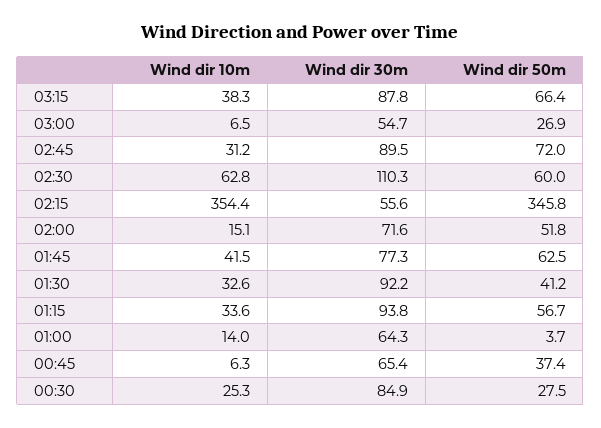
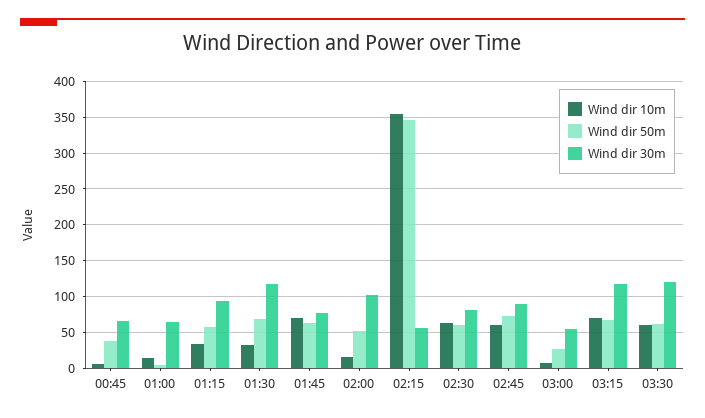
Wind dir 10m, 03:15: 38.3 -> 70
Wind dir 30m, 03:15: 87.8 -> 120
Wind dir 10m, 02:45: 31.2 -> 60
Wind dir 30m, 02:30: 110.3 -> 80
Wind dir 30m, 02:00: 71.6 -> 100
Wind dir 10m, 01:45: 41.5 -> 70
Wind dir 30m, 01:30: 92.2 -> 120
Wind dir 50m, 01:30: 41.2 -> 70
Wind dir 10m, 00:30: 25.3 -> none
Wind dir 30m, 00:30: 84.9 -> none
Wind dir 50m, 00:30: 27.5 -> none
Wind dir 10m, 03:30: none -> 60
Wind dir 50m, 03:30: none -> 60
Wind dir 30m, 03:30: none -> 120

